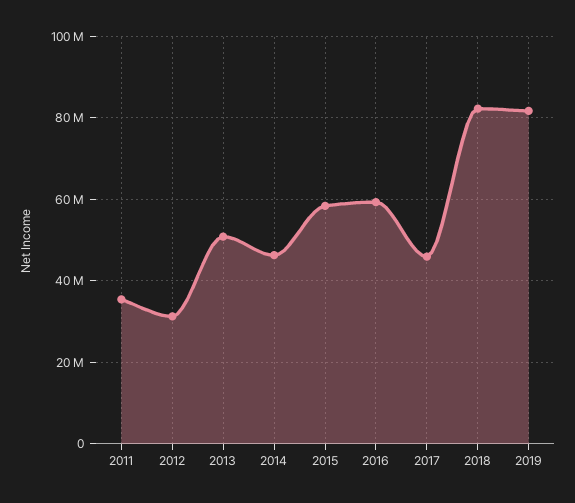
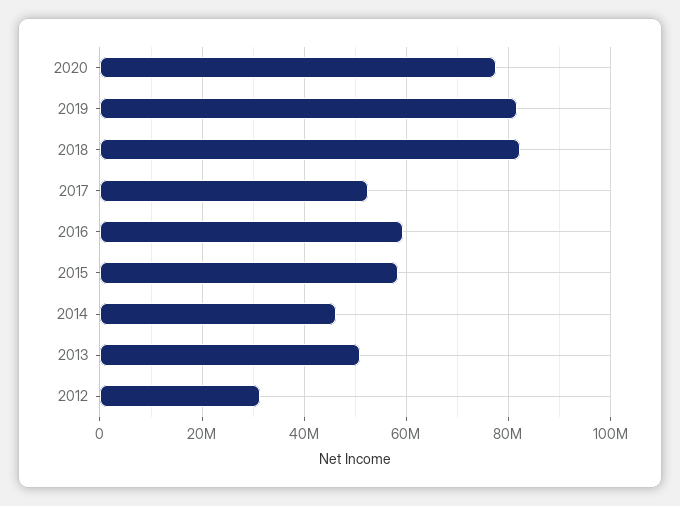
2011: 36000000 -> none
2017: 46000000 -> 52000000
2020: none -> 78000000

